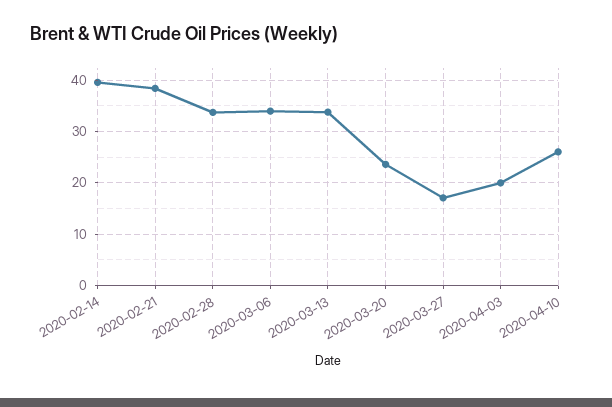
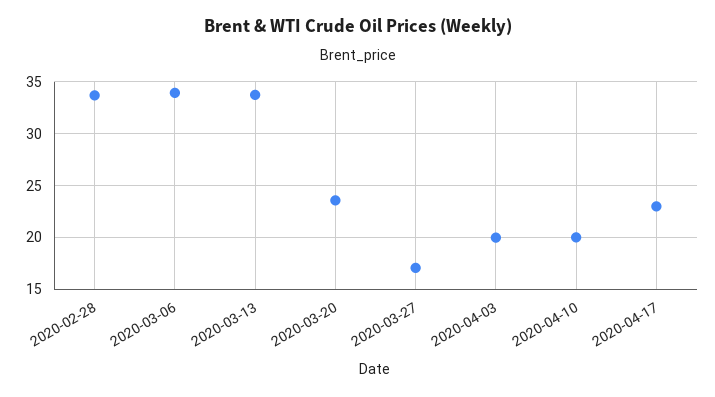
2020-02-14: 40 -> none
2020-02-21: 38 -> none
2020-04-10: 26 -> 20
2020-04-17: none -> 23

